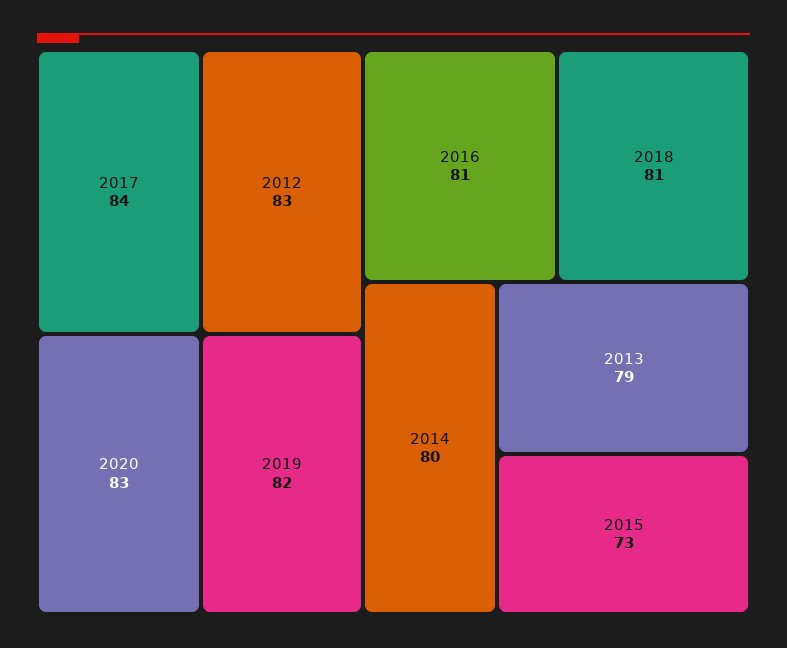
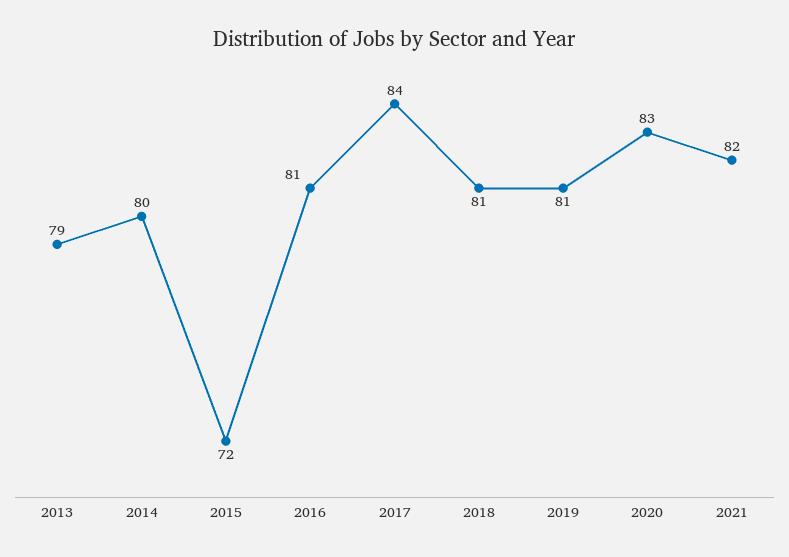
2012: 83 -> none
2019: 82 -> 81
2015: 73 -> 72
2021: none -> 82

